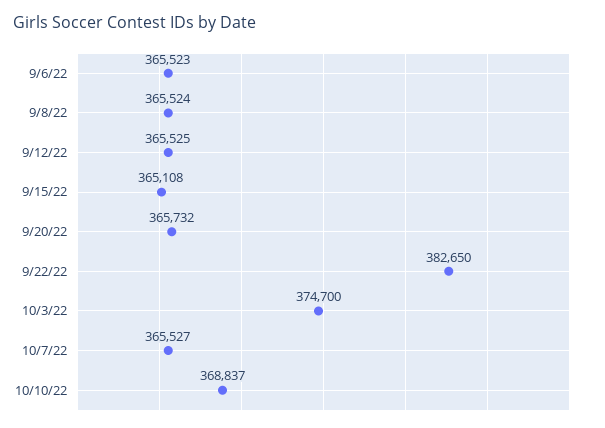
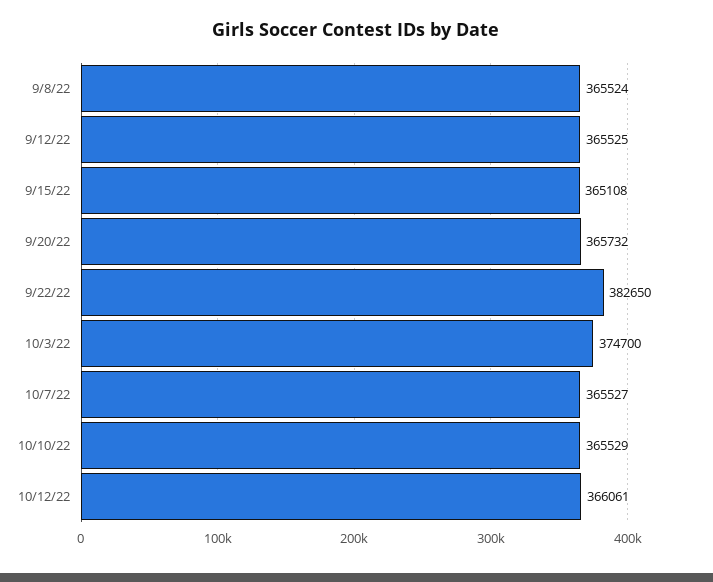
9/6/22: 365523 -> none
10/10/22: 368837 -> 365529
10/12/22: none -> 366061

